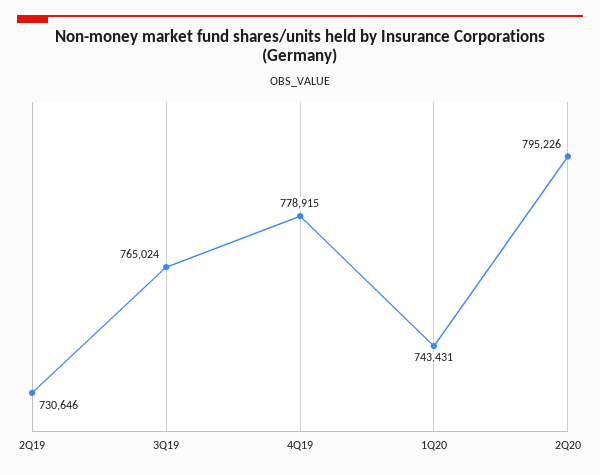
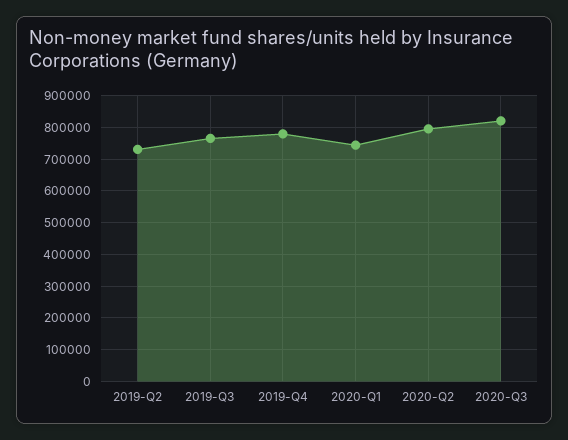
2020-Q3: none -> 820000

